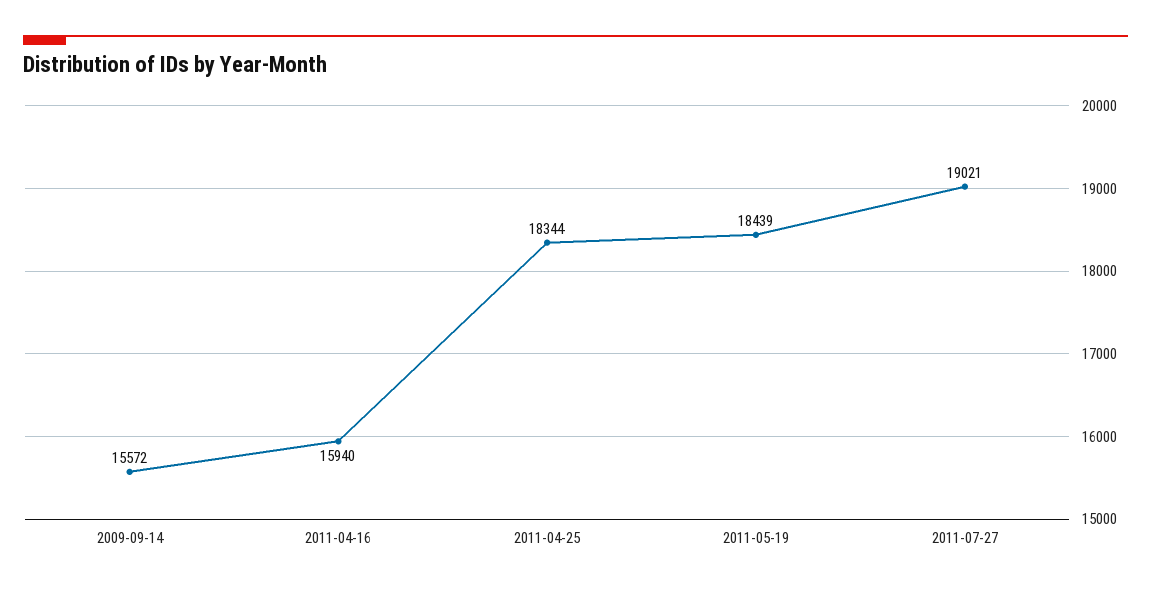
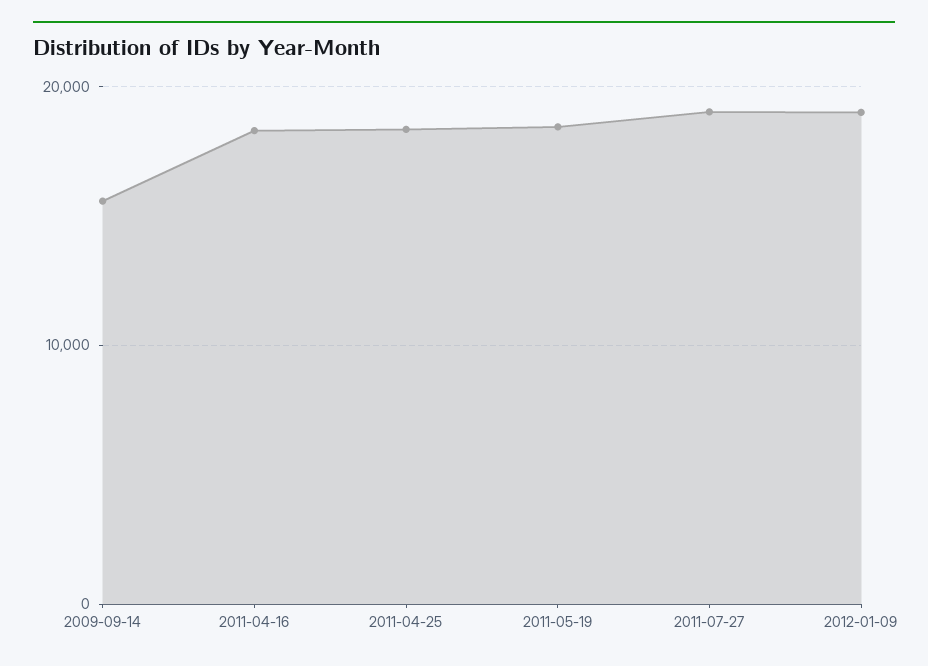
2011-04-16: 15940 -> 18000
2012-01-09: none -> 19000

